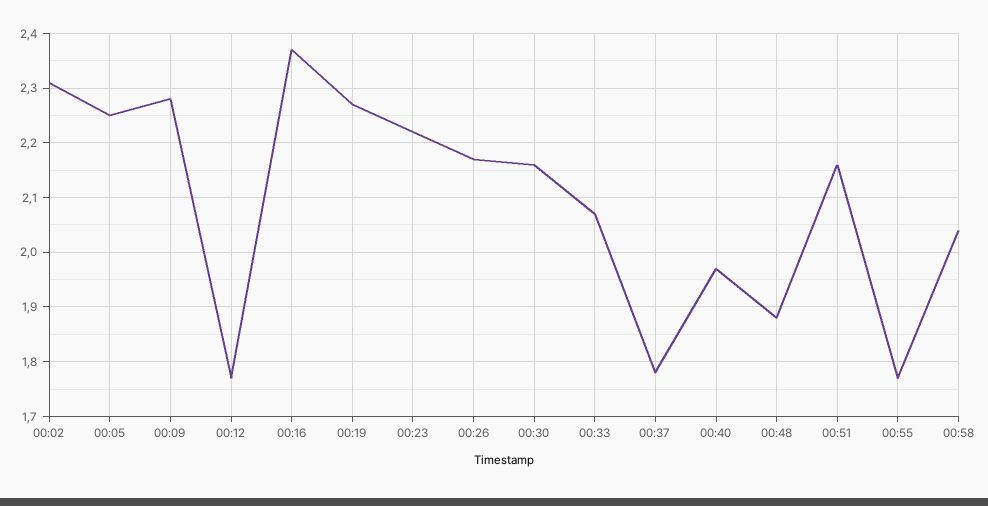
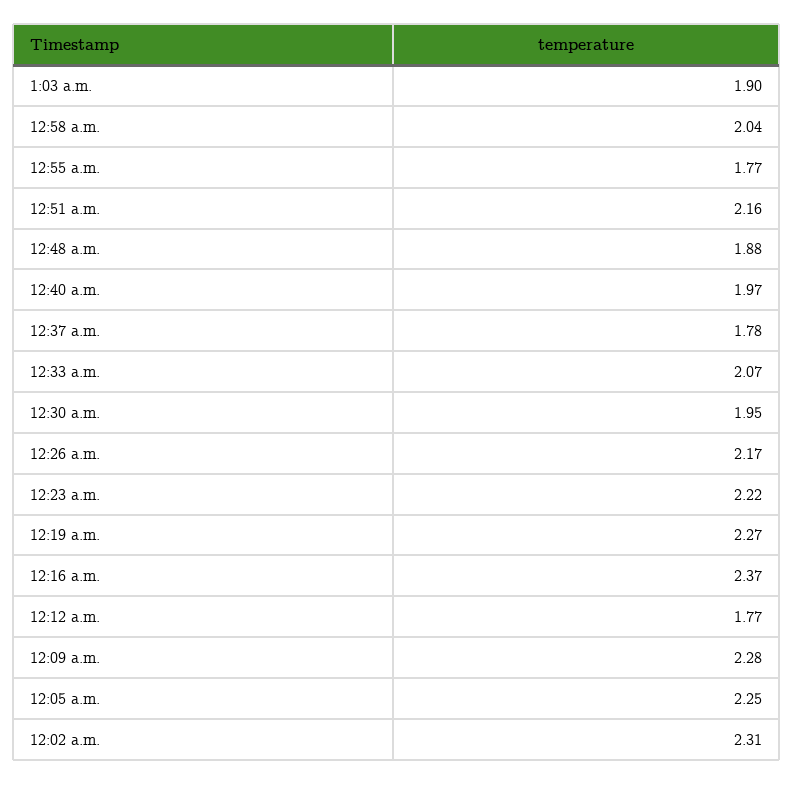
00:30: 2.15 -> 1.95
1:03 a.m.: none -> 1.9

